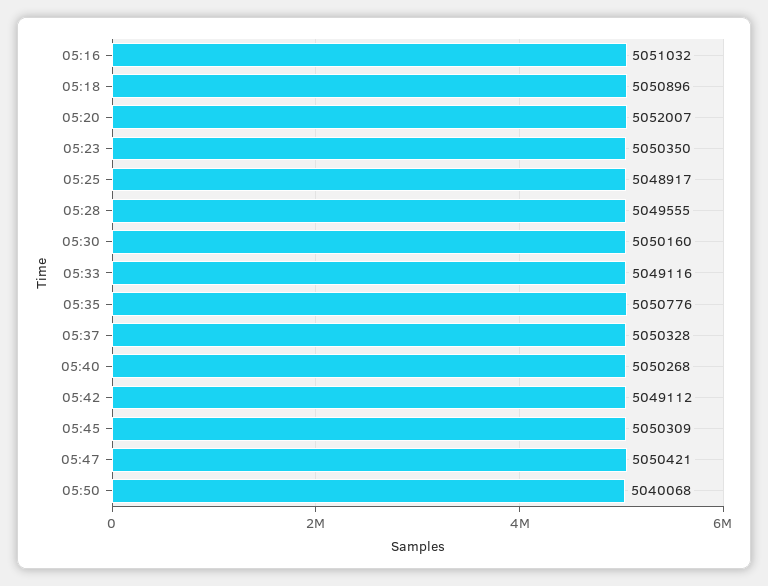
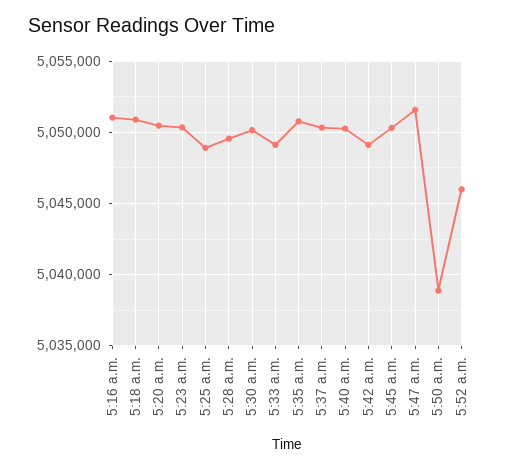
05:20: 5052007 -> 5050500
05:47: 5050421 -> 5051500
05:50: 5040068 -> 5039000
5:52 a.m.: none -> 5046000

